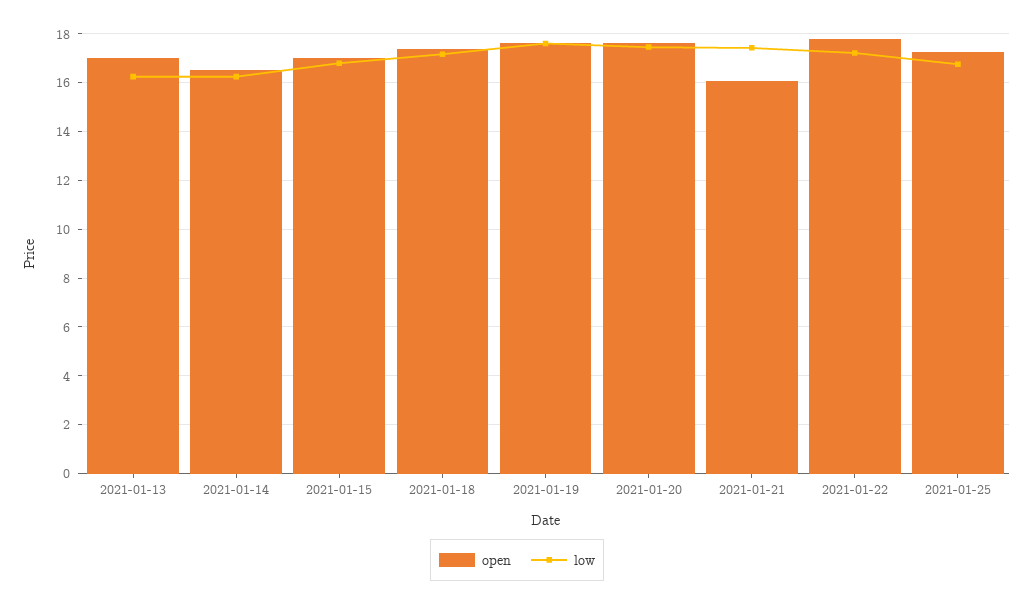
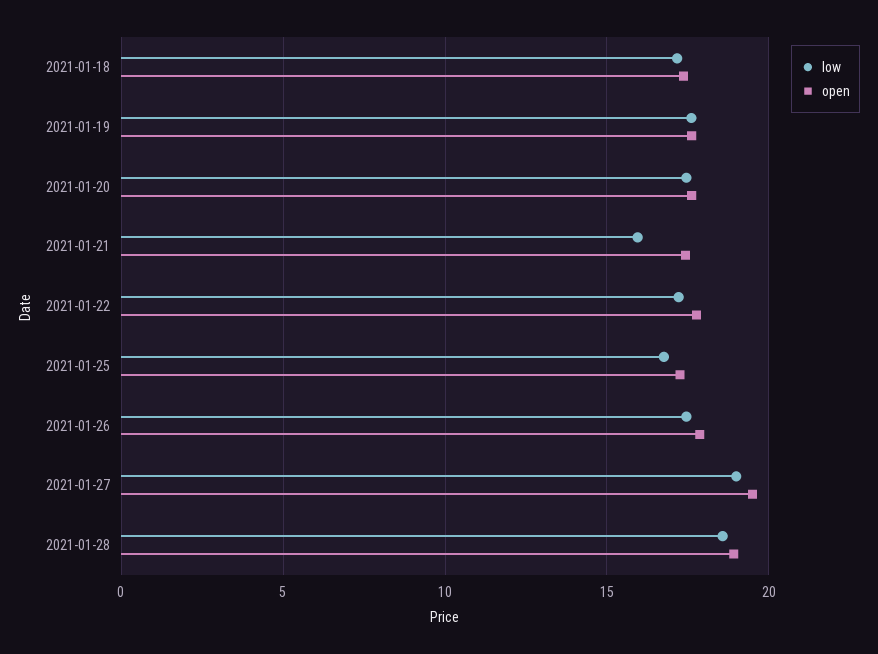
open, 2021-01-13: 17 -> none
low, 2021-01-13: 16.25 -> none
open, 2021-01-14: 16.5 -> none
low, 2021-01-14: 16.25 -> none
open, 2021-01-15: 17 -> none
low, 2021-01-15: 16.75 -> none
open, 2021-01-21: 16 -> 17.5
low, 2021-01-21: 17.5 -> 16
low, 2021-01-26: none -> 17.5
open, 2021-01-26: none -> 18
low, 2021-01-27: none -> 19
open, 2021-01-27: none -> 19.5
low, 2021-01-28: none -> 18.5
open, 2021-01-28: none -> 19

